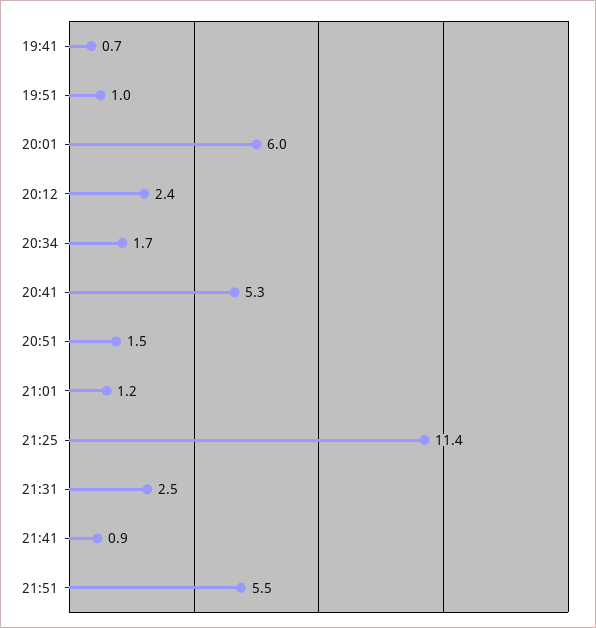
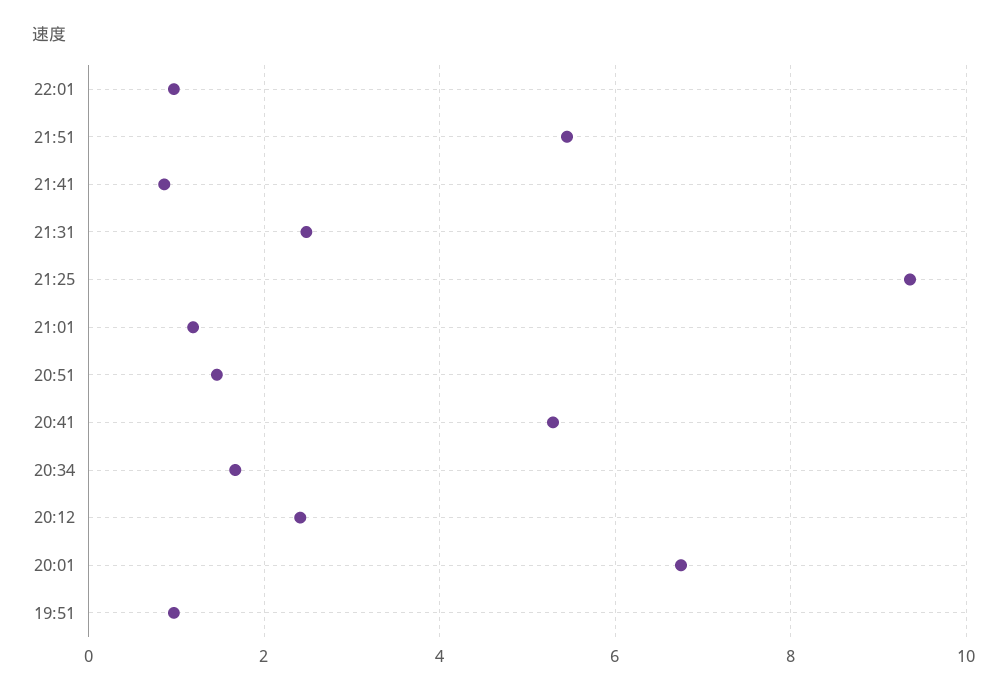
19:41: 0.7 -> none
20:01: 6 -> 6.8
21:25: 11.4 -> 9.4
22:01: none -> 1

